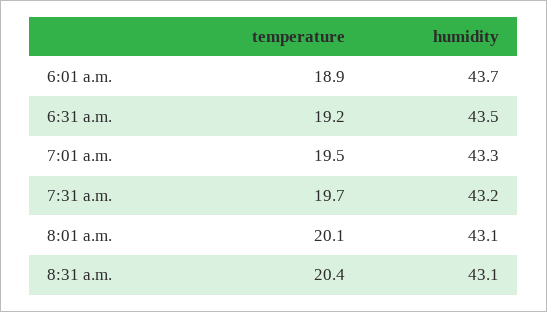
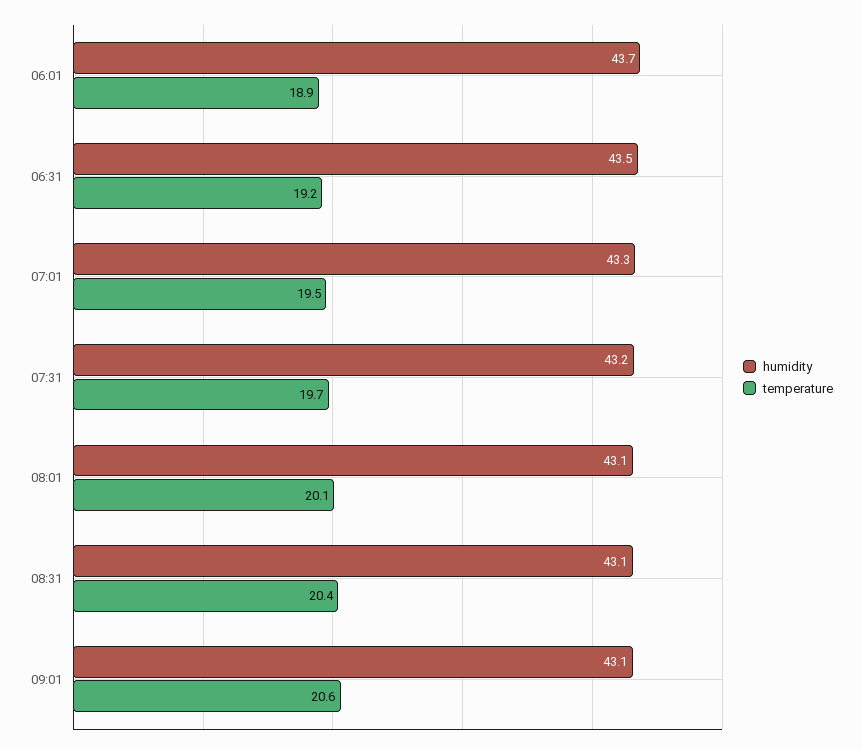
humidity, 09:01: none -> 43.1
temperature, 09:01: none -> 20.6

